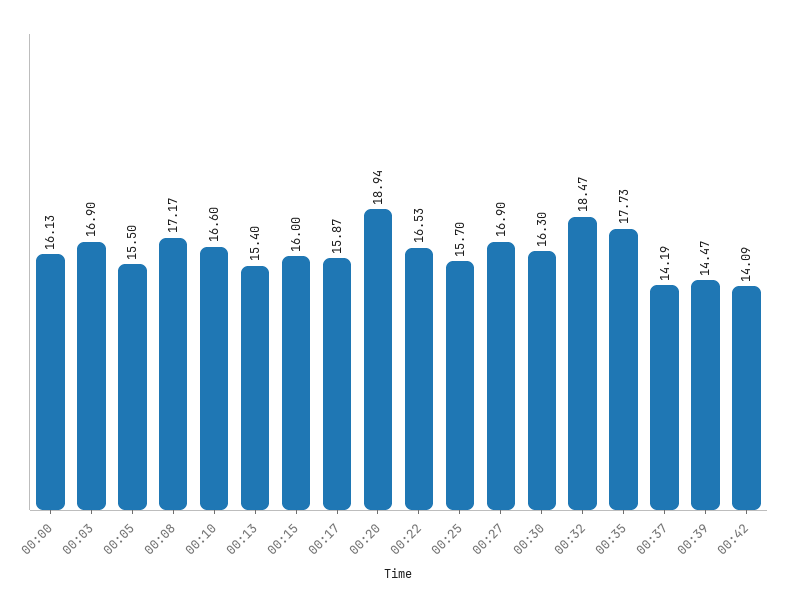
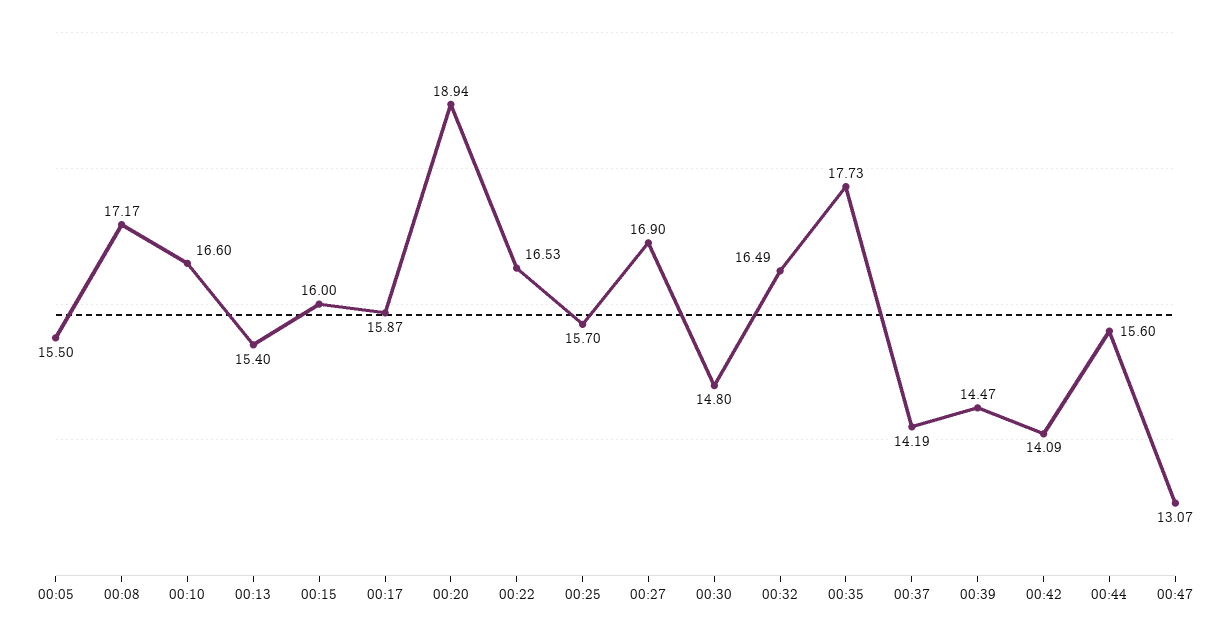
00:00: 16.13 -> none
00:03: 16.9 -> none
00:30: 16.3 -> 14.8
00:32: 18.47 -> 16.49
00:44: none -> 15.6
00:47: none -> 13.07

